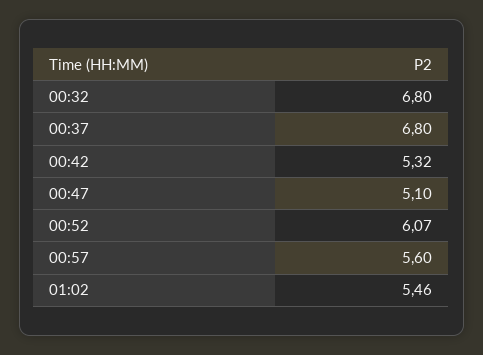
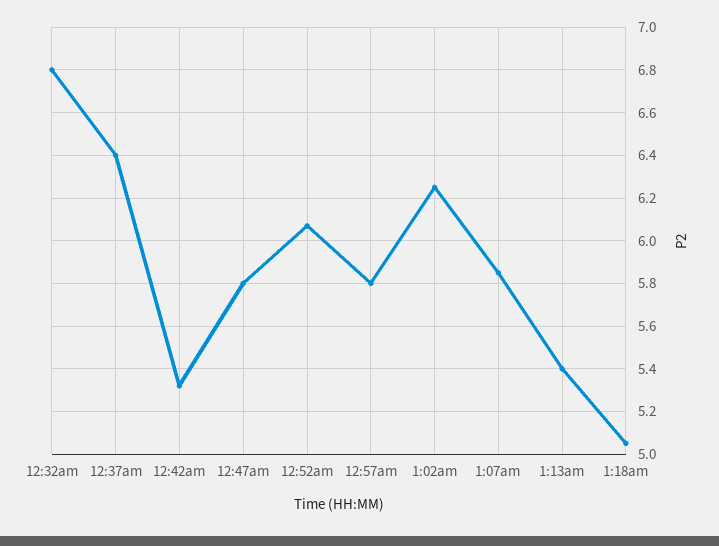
00:37: 6.8 -> 6.4
00:47: 5.1 -> 5.8
00:57: 5.6 -> 5.8
01:02: 5.46 -> 6.25
1:07am: none -> 5.85
1:13am: none -> 5.4
1:18am: none -> 5.05

